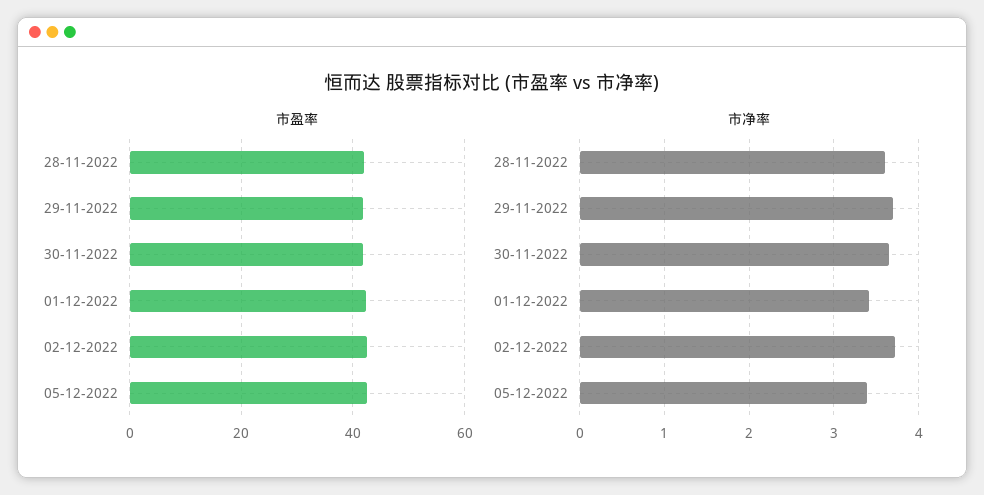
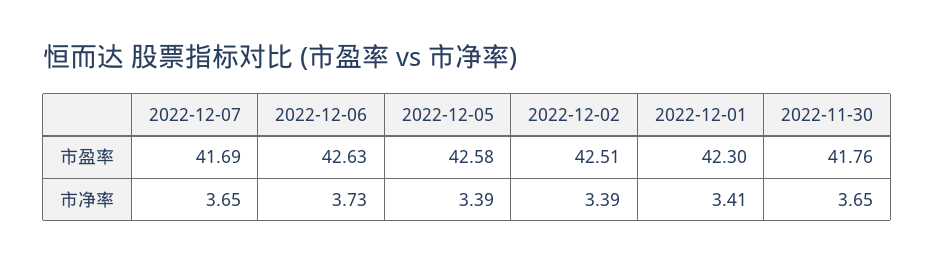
市盈率, 28-11-2022: 42 -> none
市盈率, 29-11-2022: 42 -> none
市净率, 28-11-2022: 3.6 -> none
市净率, 29-11-2022: 3.7 -> none
市净率, 02-12-2022: 3.7 -> 3.39
市盈率, 2022-12-07: none -> 41.69
市盈率, 2022-12-06: none -> 42.63
市净率, 2022-12-07: none -> 3.65
市净率, 2022-12-06: none -> 3.73

